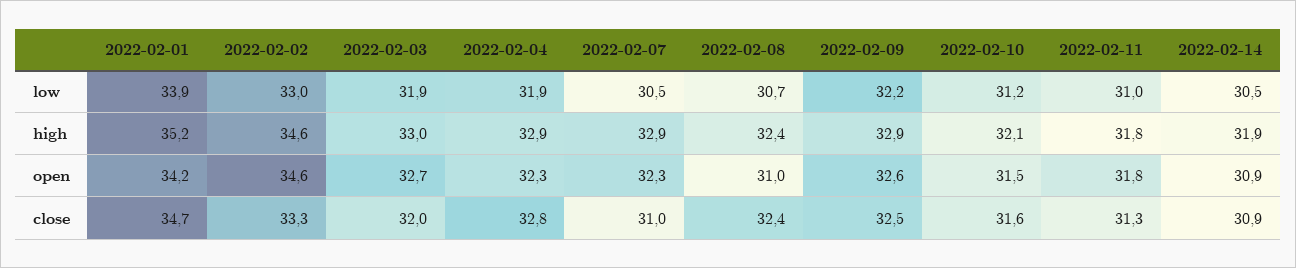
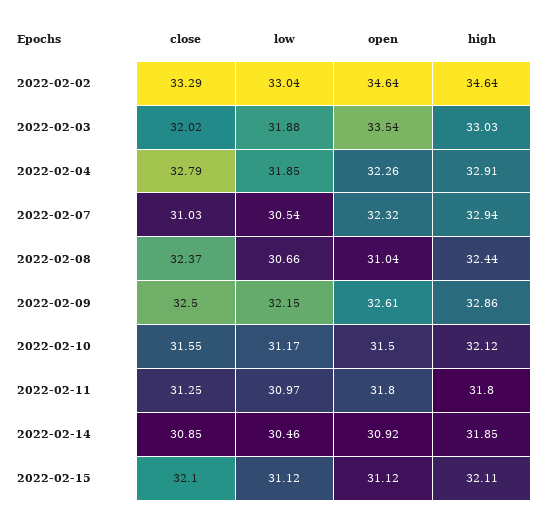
2022-02-01, low: 33.9 -> none
2022-02-01, high: 35.2 -> none
2022-02-01, open: 34.2 -> none
2022-02-03, open: 32.7 -> 33.54
2022-02-01, close: 34.7 -> none
2022-02-15, close: none -> 32.1
2022-02-15, low: none -> 31.12
2022-02-15, open: none -> 31.12
2022-02-15, high: none -> 32.11

